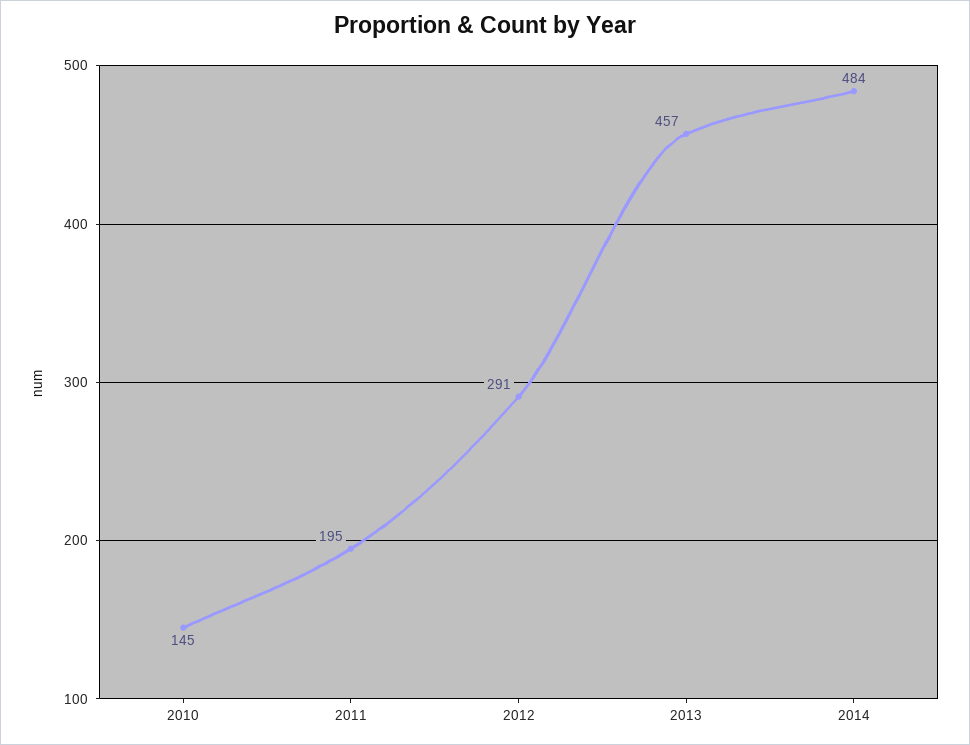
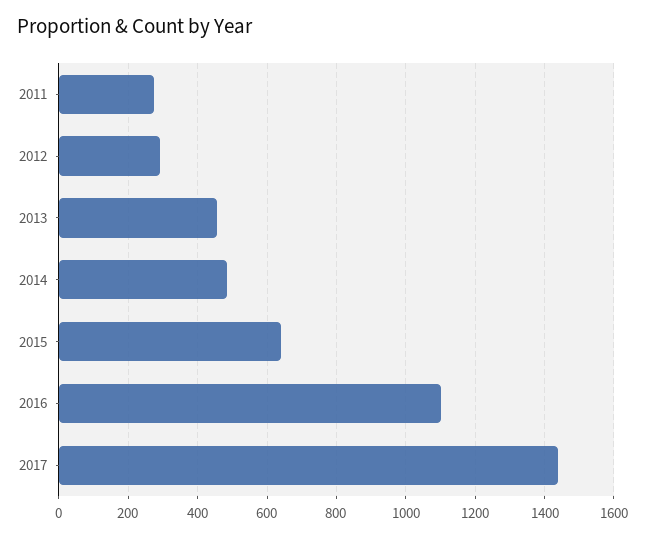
2010: 145 -> none
2011: 195 -> 280
2015: none -> 640
2016: none -> 1100
2017: none -> 1440

